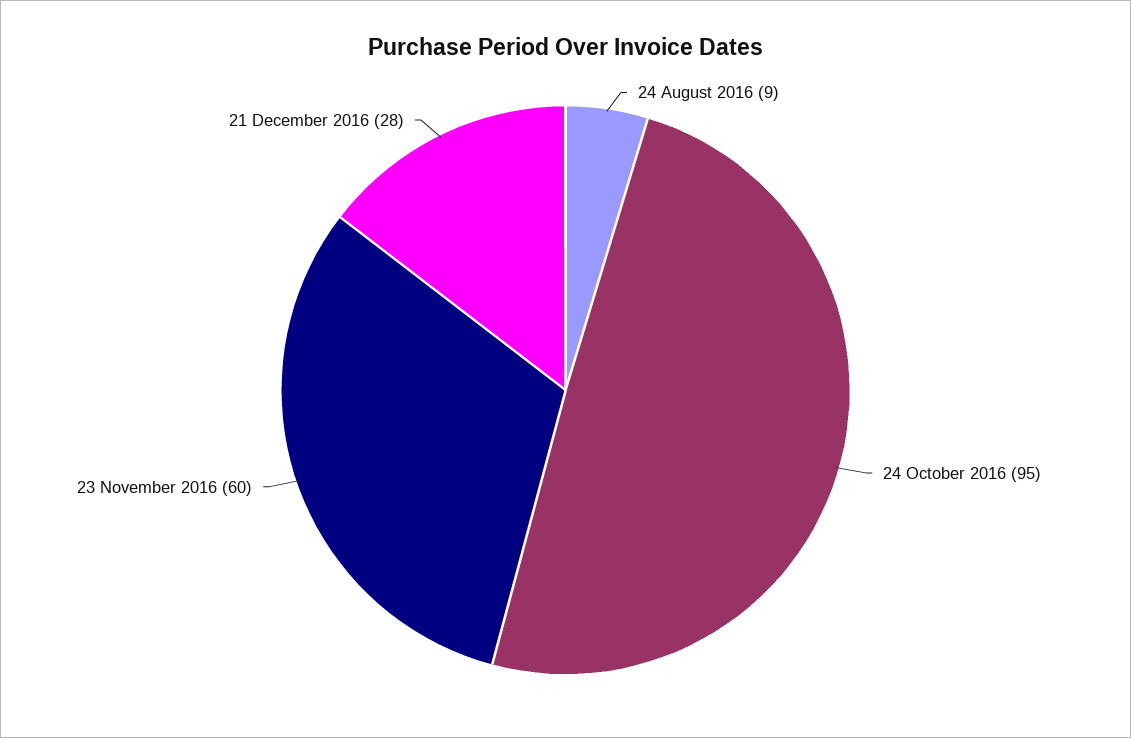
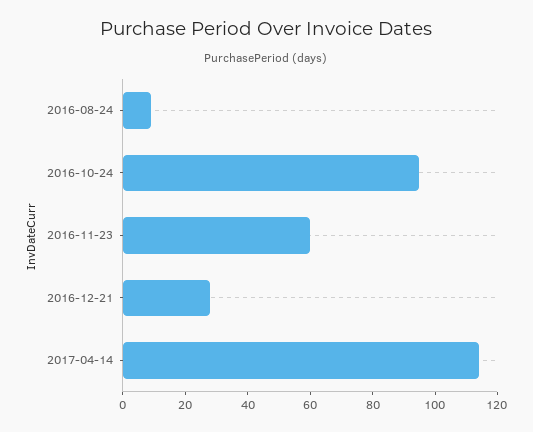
2017-04-14: none -> 115

